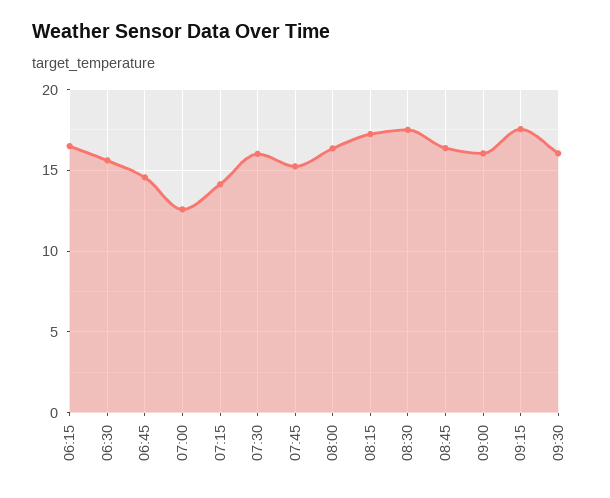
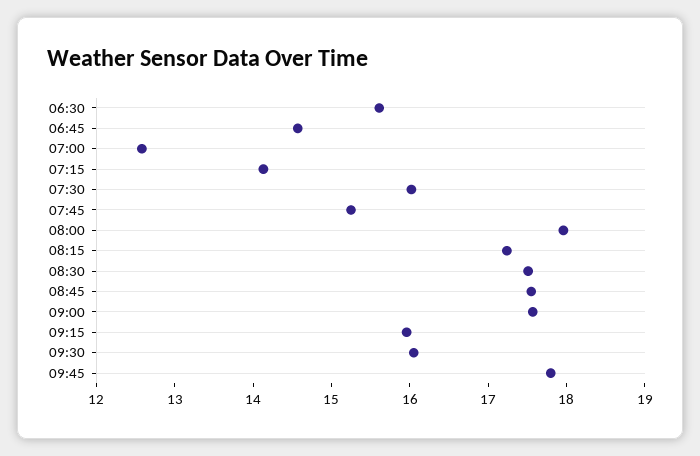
06:15: 16.5 -> none
08:00: 16.5 -> 18
08:45: 16.5 -> 17.6
09:00: 16 -> 17.6
09:15: 17.5 -> 16
09:45: none -> 17.8

